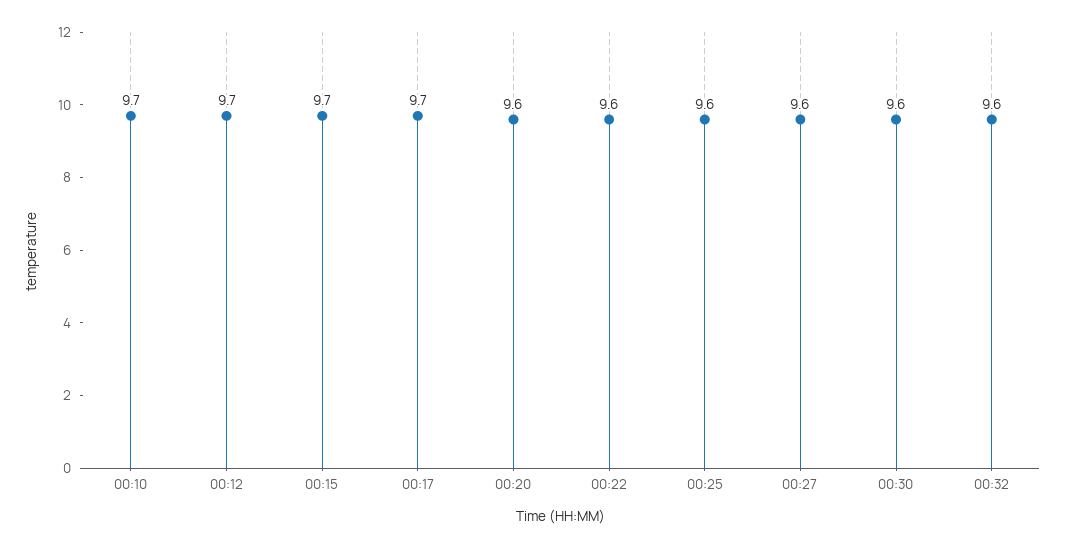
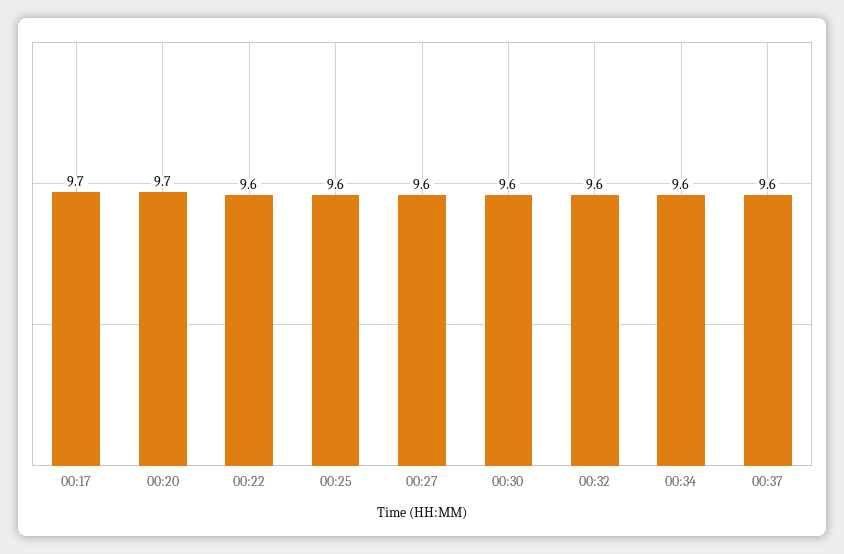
00:10: 9.7 -> none
00:12: 9.7 -> none
00:15: 9.7 -> none
00:20: 9.6 -> 9.7
00:34: none -> 9.6
00:37: none -> 9.6

